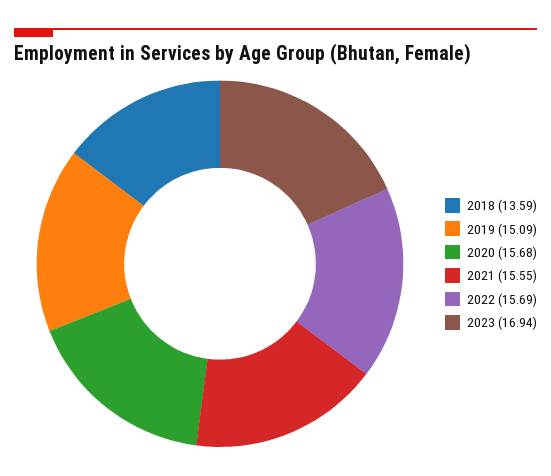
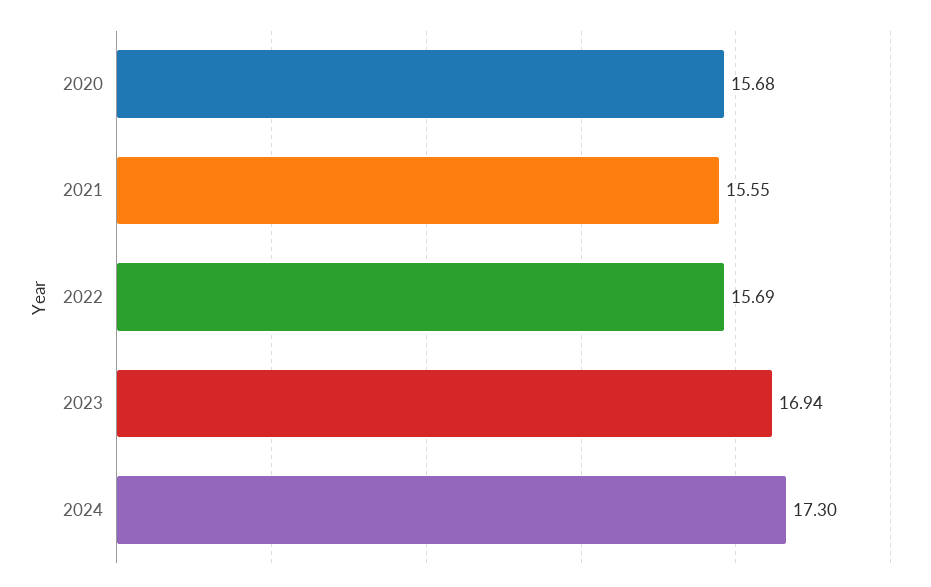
2018: 13.59 -> none
2019: 15.09 -> none
2024: none -> 17.3

